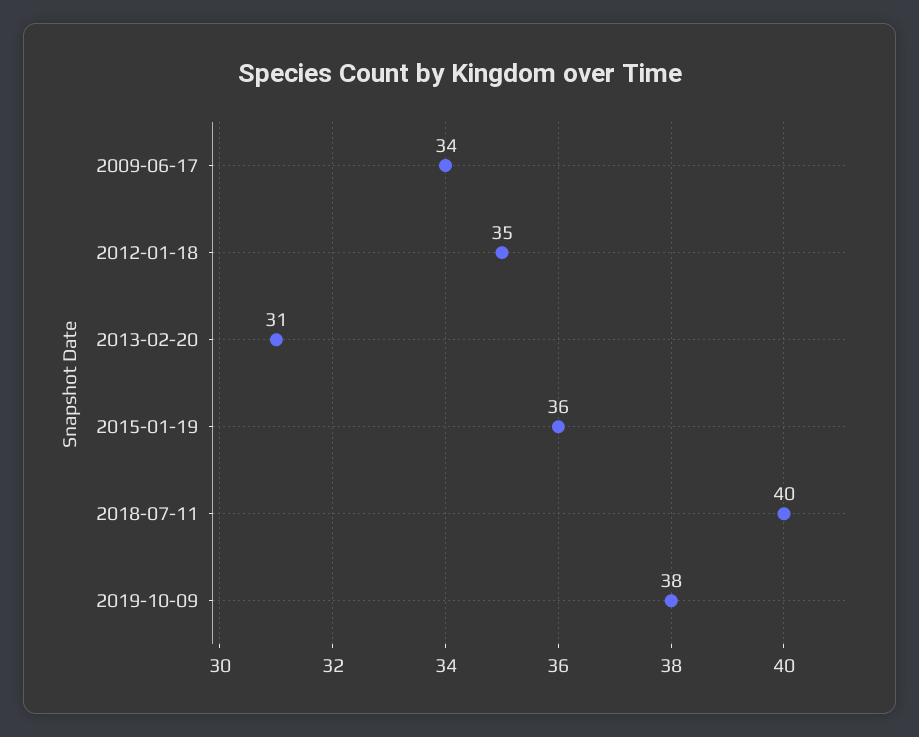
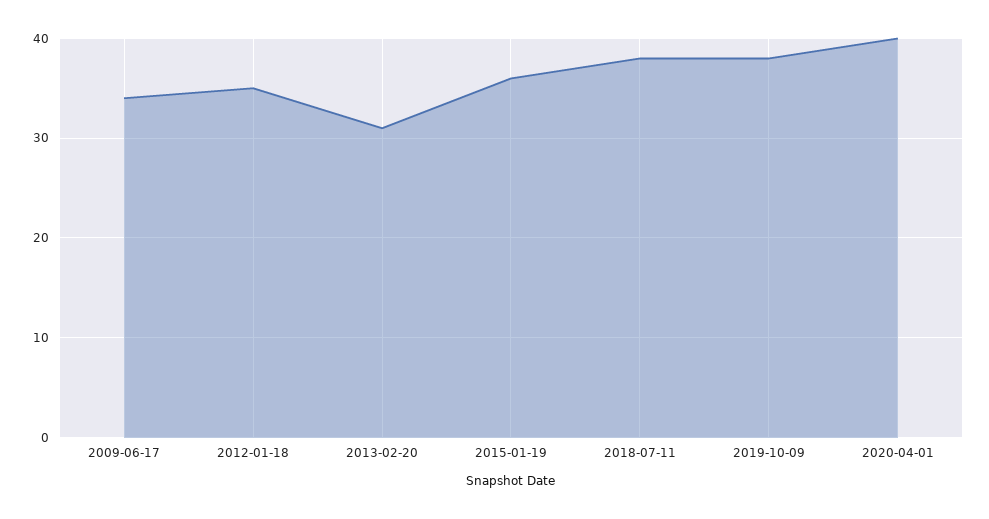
2018-07-11: 40 -> 38
2020-04-01: none -> 40

